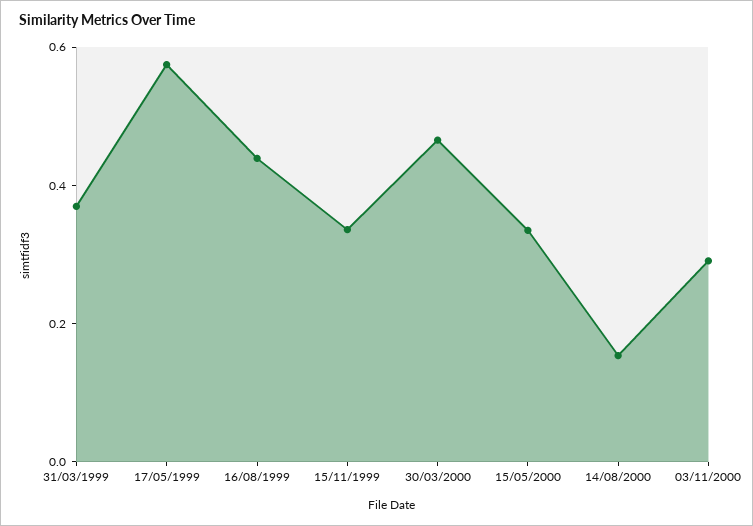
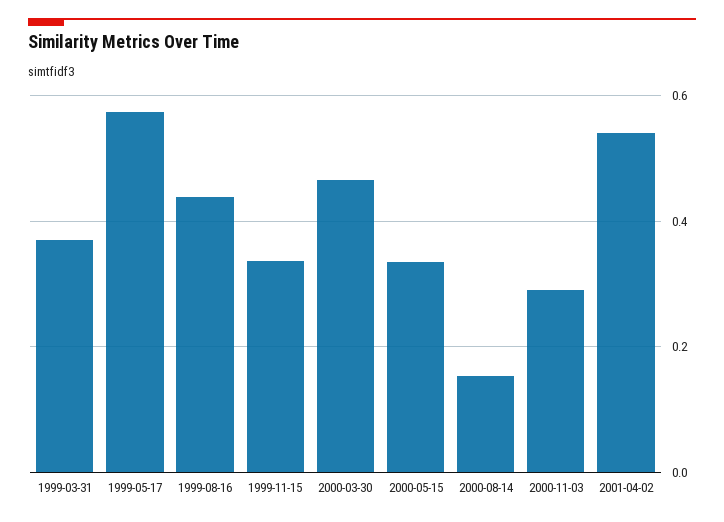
2001-04-02: none -> 0.54

